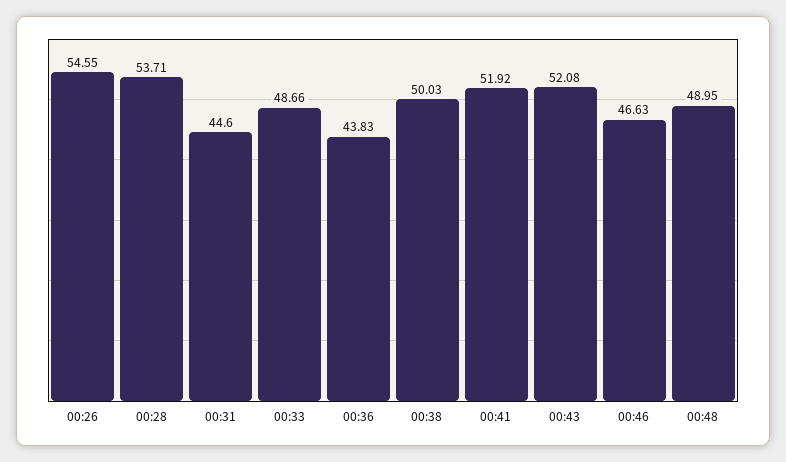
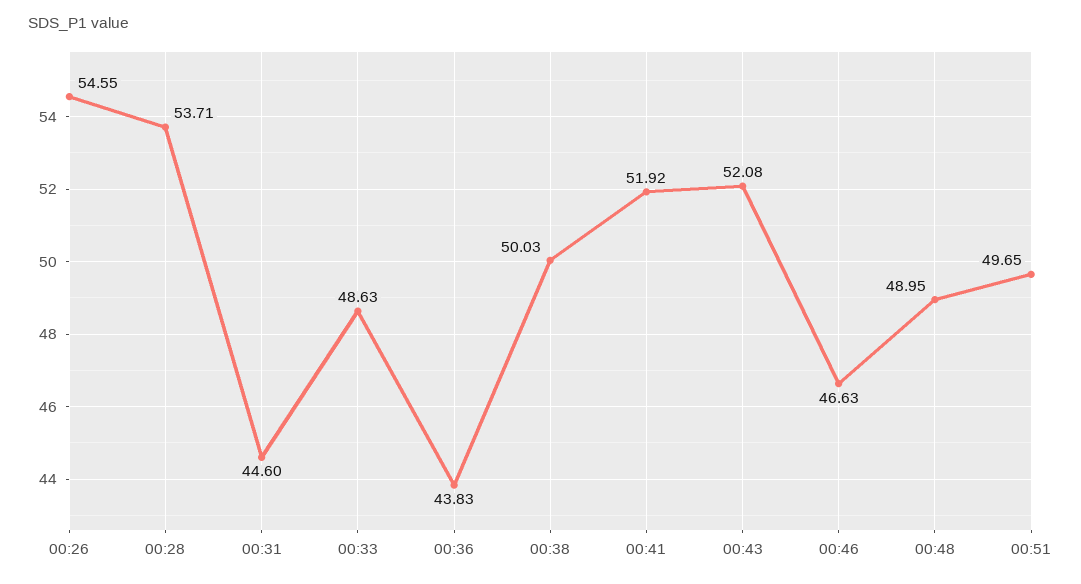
00:33: 48.66 -> 48.63
00:51: none -> 49.65

